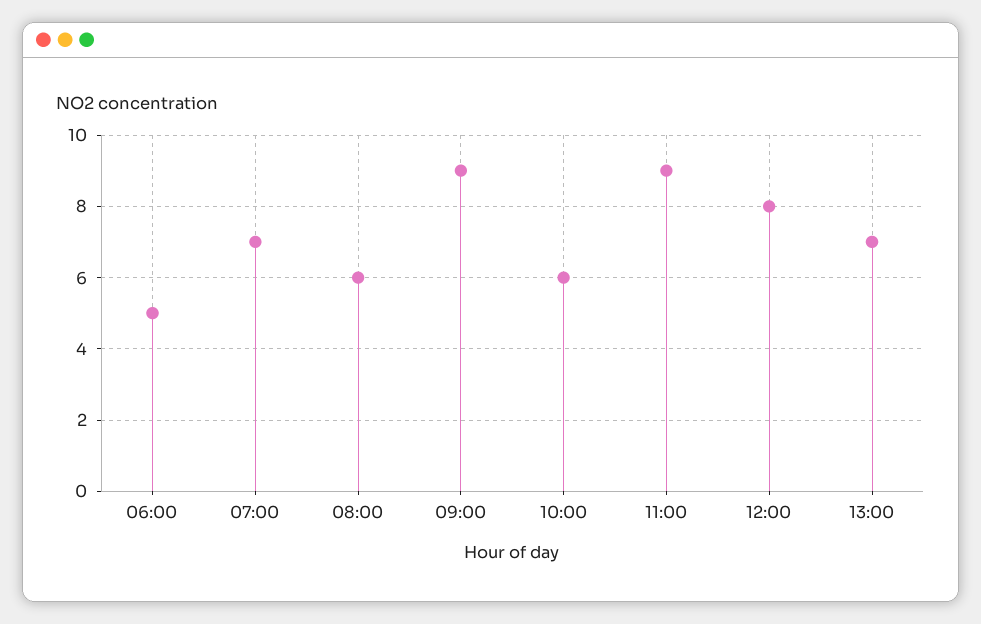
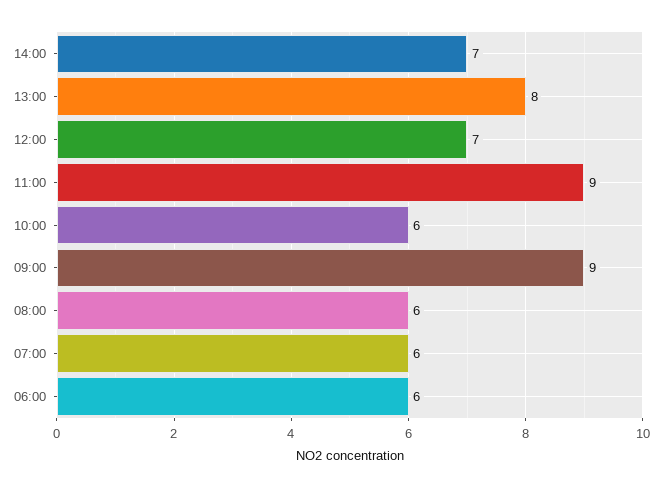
06:00: 5 -> 6
07:00: 7 -> 6
12:00: 8 -> 7
13:00: 7 -> 8
14:00: none -> 7

